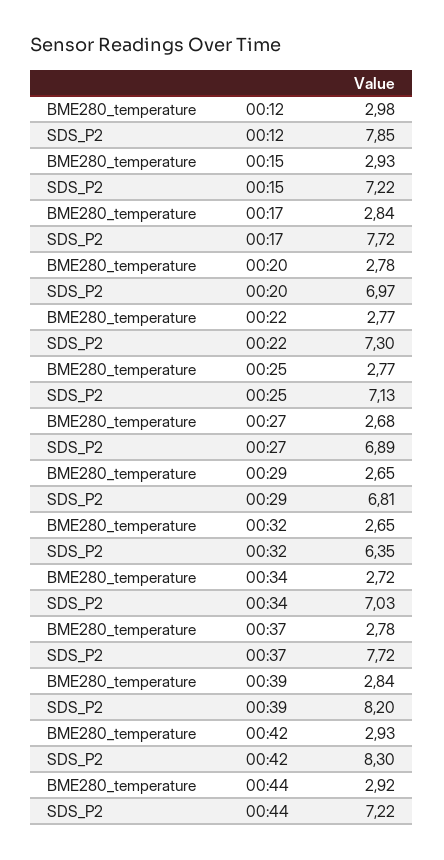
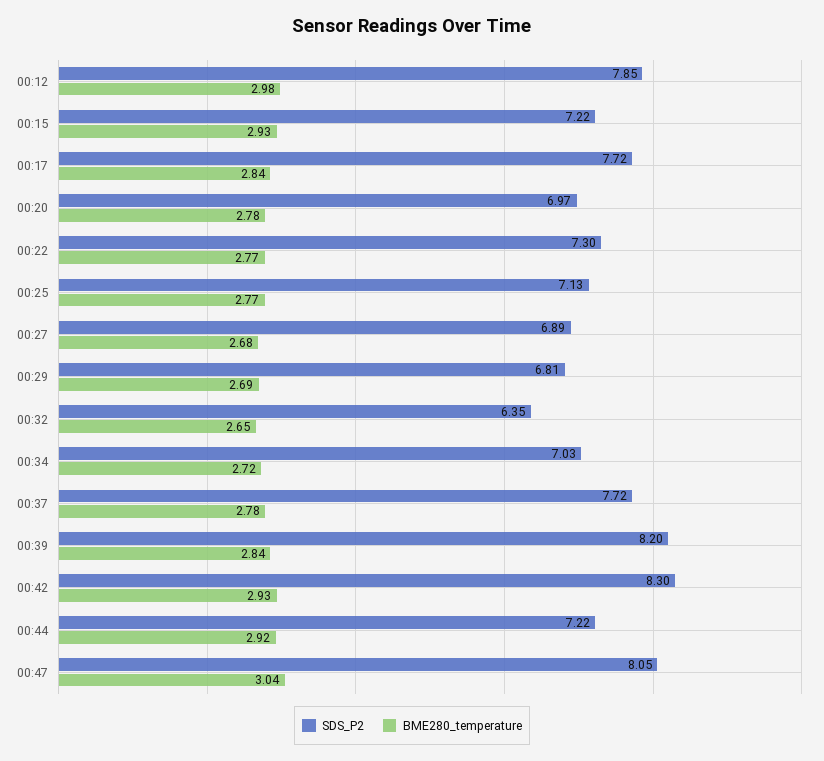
BME280_temperature, 00:29: 2.65 -> 2.69
SDS_P2, 00:47: none -> 8.05
BME280_temperature, 00:47: none -> 3.04

